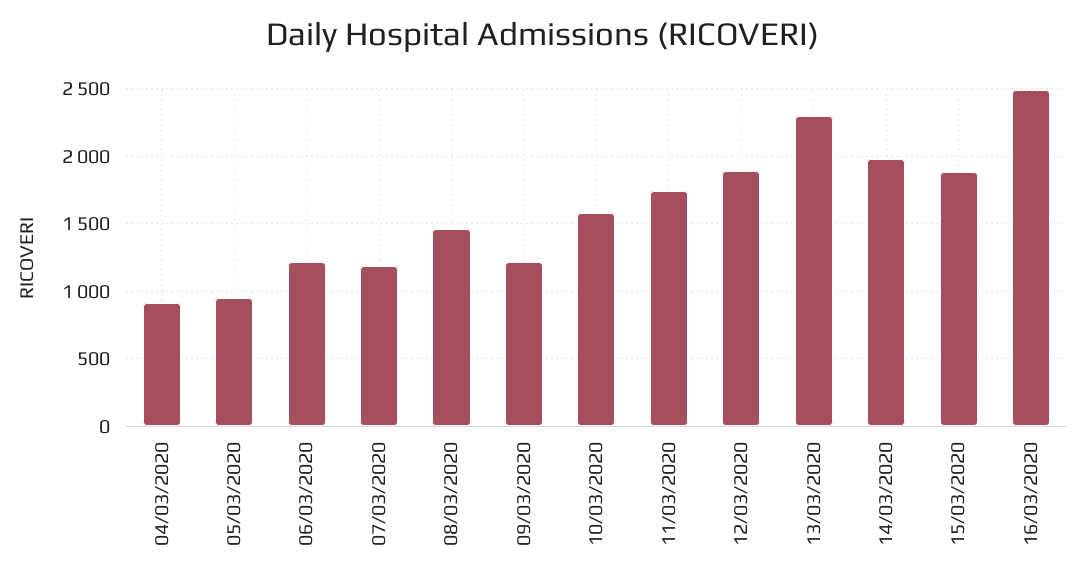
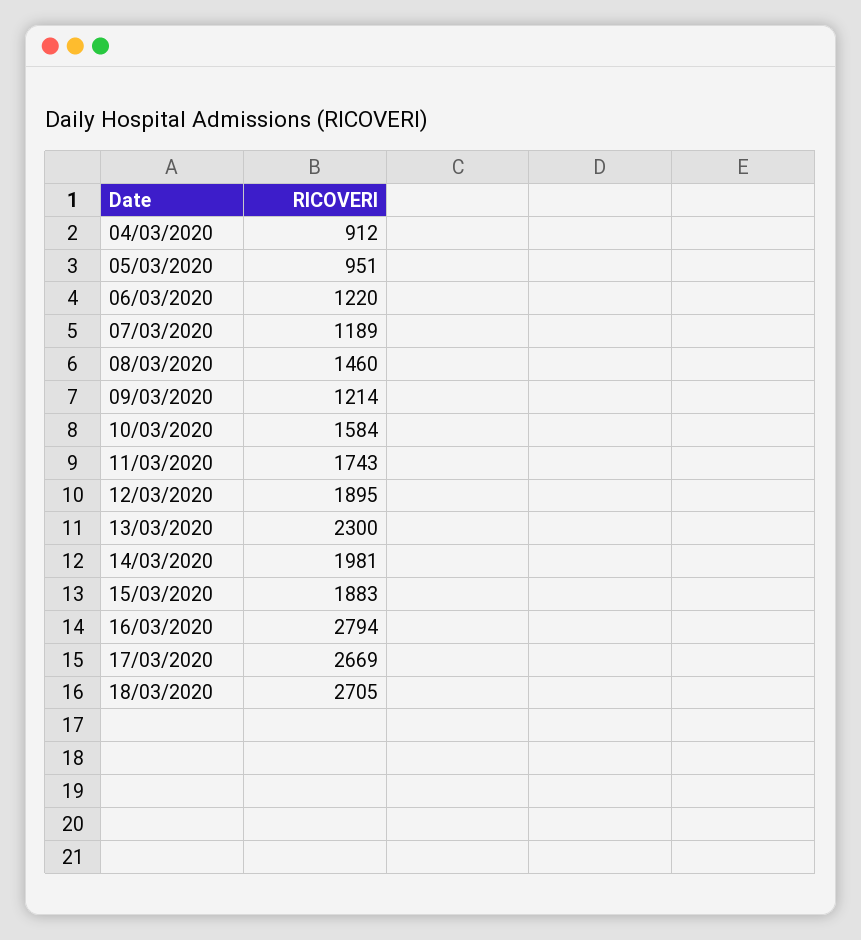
16/03/2020: 2500 -> 2794
17/03/2020: none -> 2669
18/03/2020: none -> 2705

